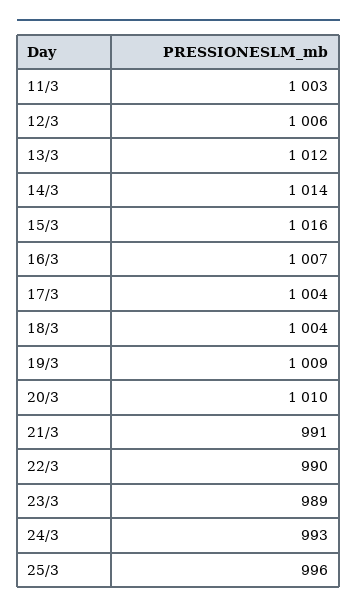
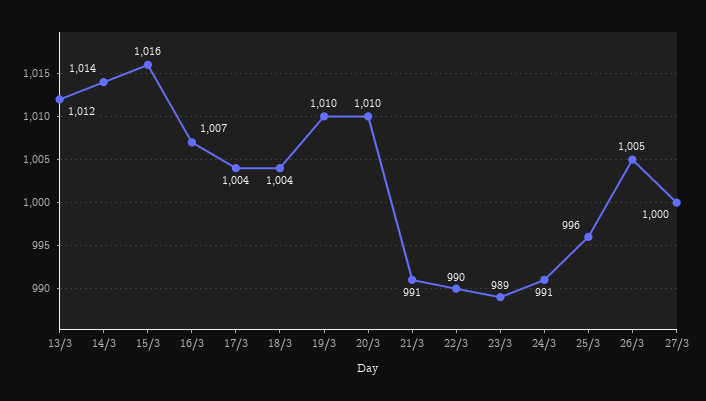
11/3: 1003 -> none
12/3: 1006 -> none
19/3: 1009 -> 1010
24/3: 993 -> 991
26/3: none -> 1005
27/3: none -> 1000

